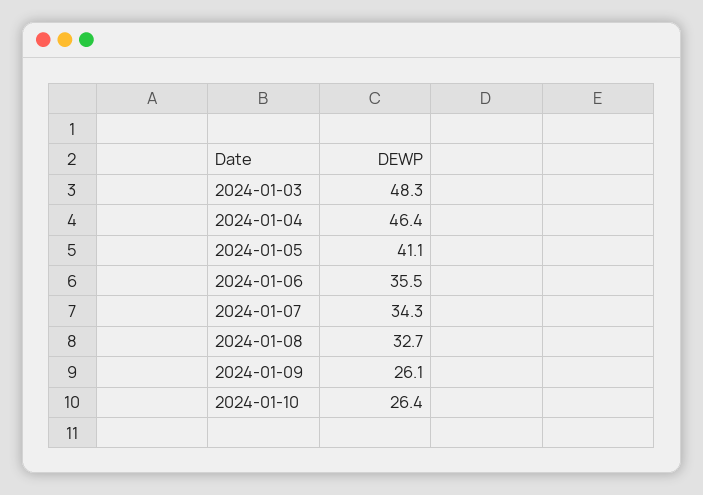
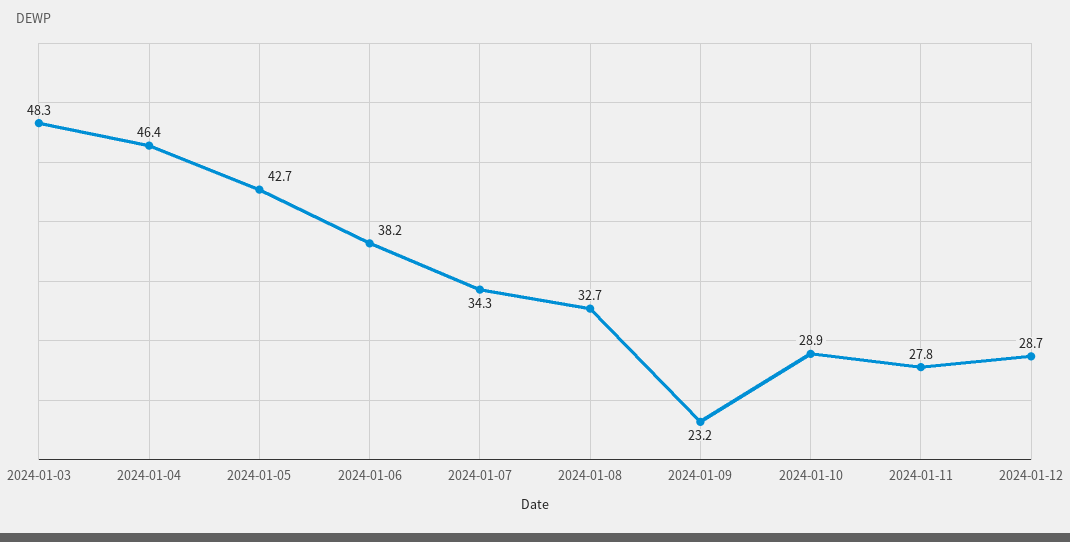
2024-01-05: 41.1 -> 42.7
2024-01-06: 35.5 -> 38.2
2024-01-09: 26.1 -> 23.2
2024-01-10: 26.4 -> 28.9
2024-01-11: none -> 27.8
2024-01-12: none -> 28.7

